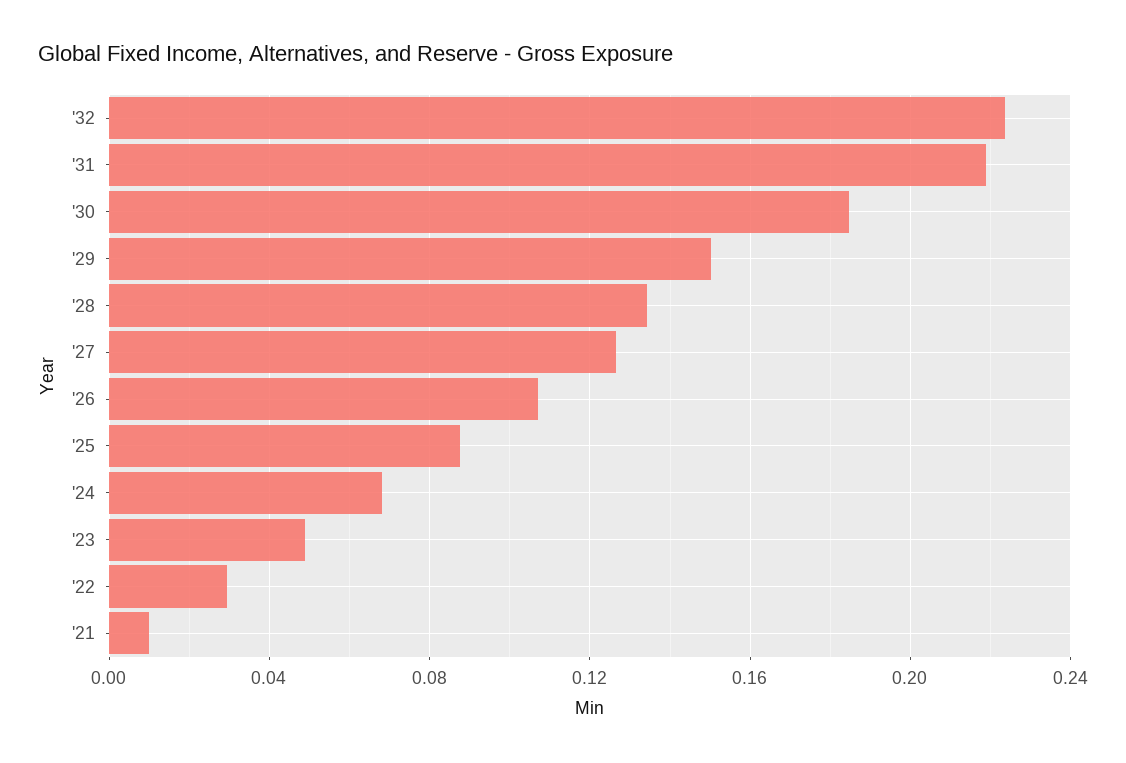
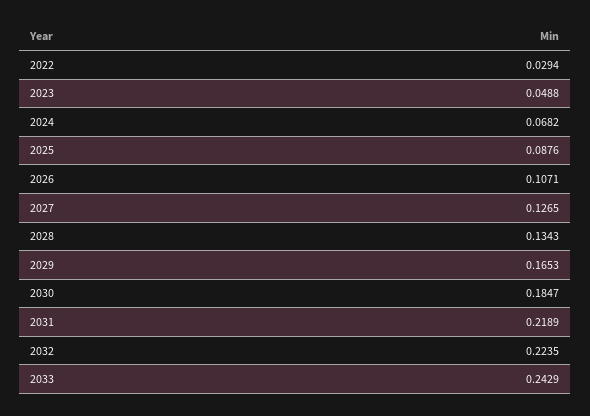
'29: 0.15 -> 0.1653
'21: 0.01 -> none
2033: none -> 0.2429

